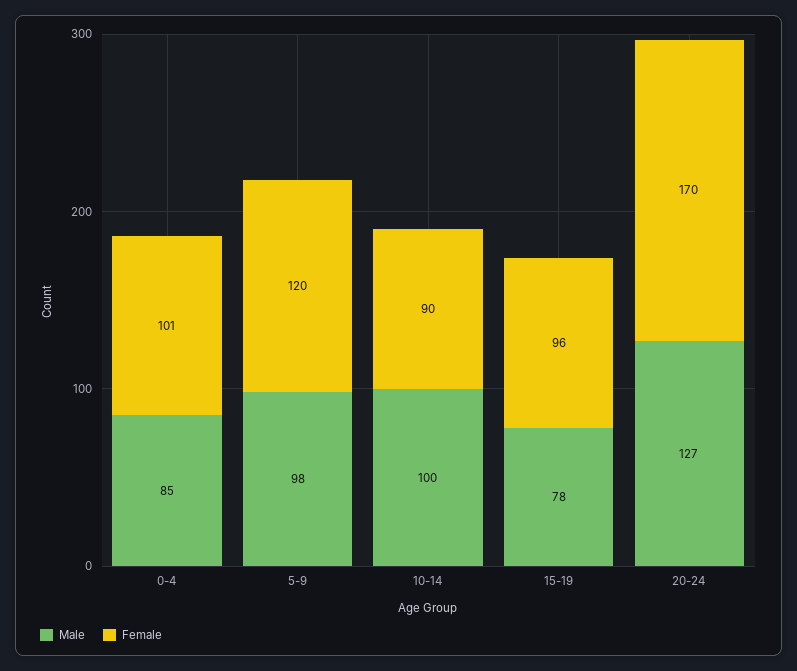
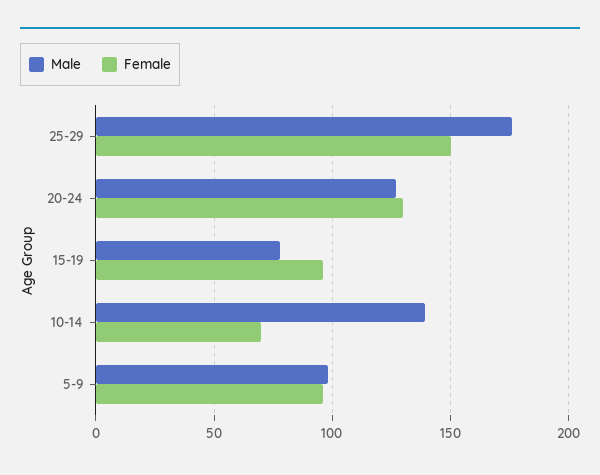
Male, 0-4: 85 -> none
Female, 0-4: 101 -> none
Female, 5-9: 120 -> 95
Male, 10-14: 100 -> 140
Female, 10-14: 90 -> 70
Female, 20-24: 170 -> 130
Male, 25-29: none -> 175
Female, 25-29: none -> 150

